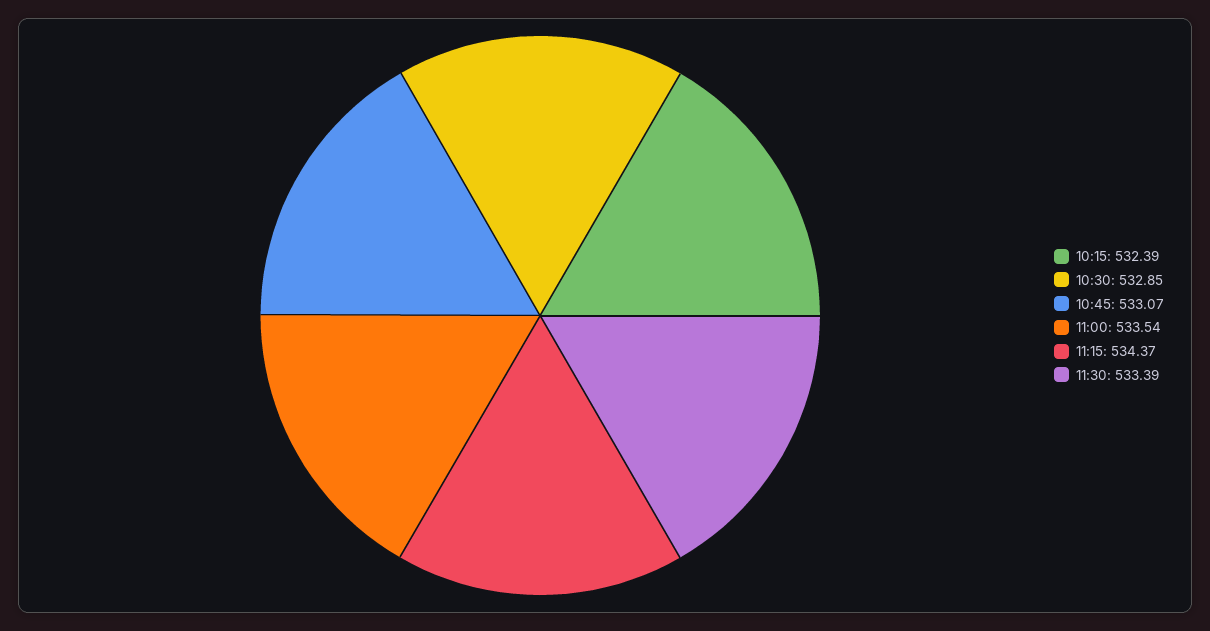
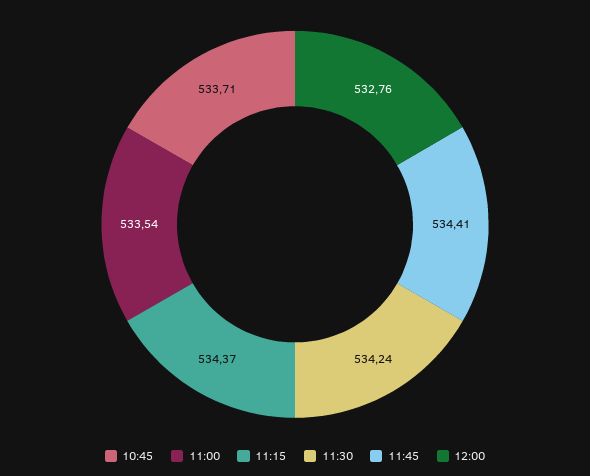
10:15: 532.39 -> none
10:30: 532.85 -> none
10:45: 533.07 -> 533.71
11:30: 533.39 -> 534.24
11:45: none -> 534.41
12:00: none -> 532.76

